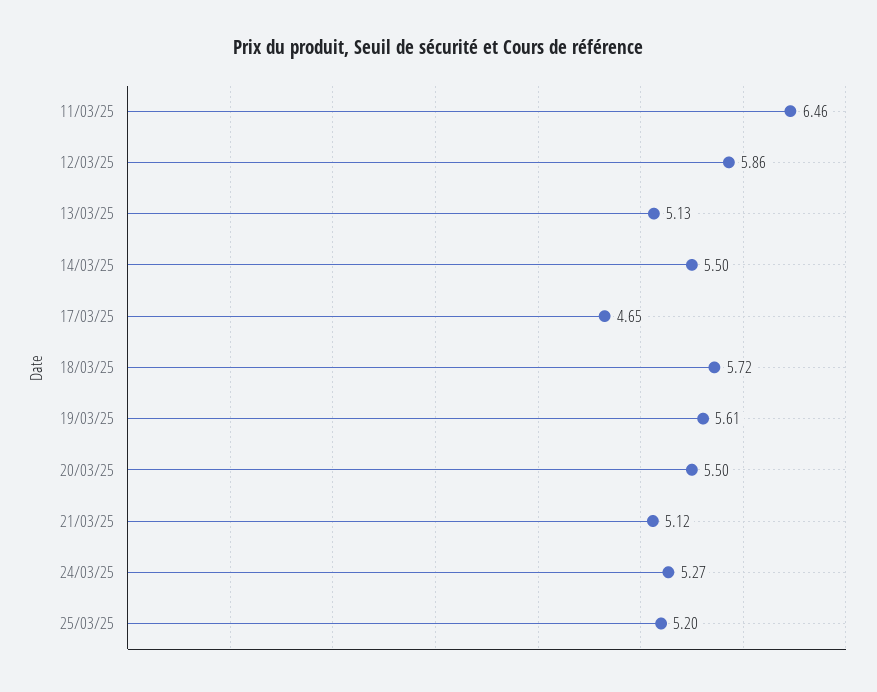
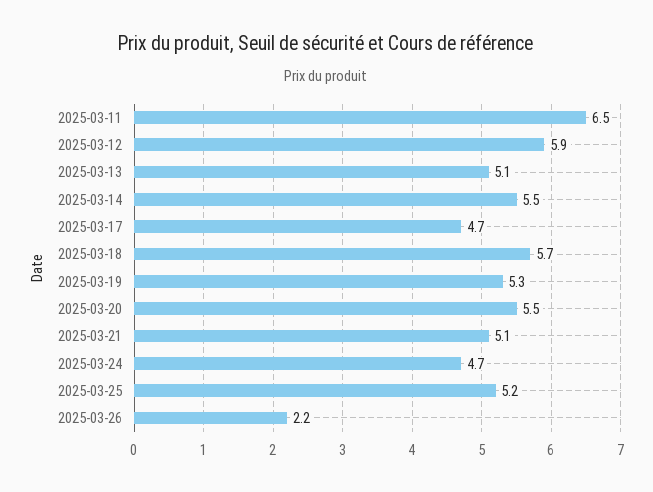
19/03/25: 5.61 -> 5.3
24/03/25: 5.27 -> 4.7
2025-03-26: none -> 2.2

